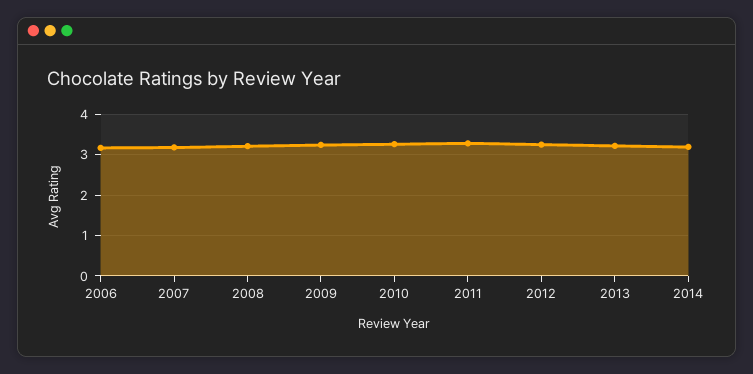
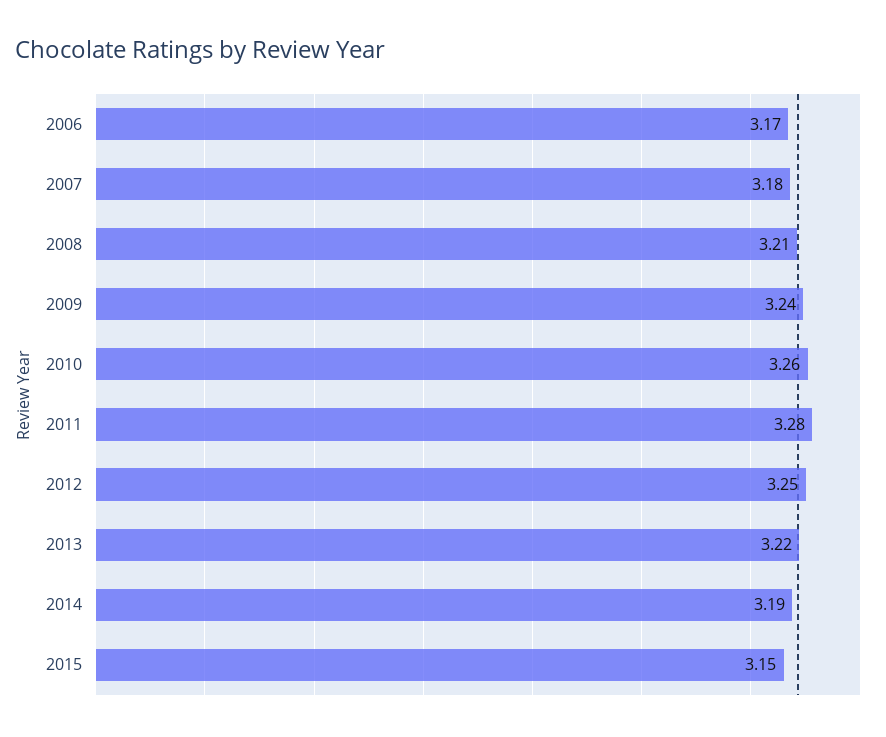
2015: none -> 3.15

